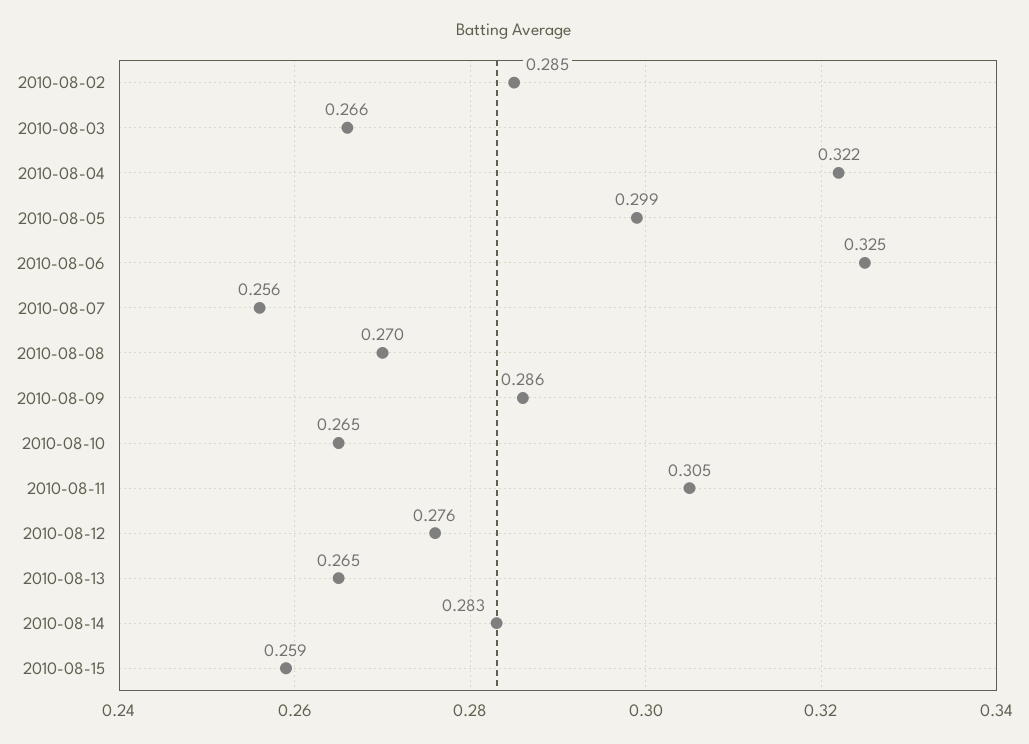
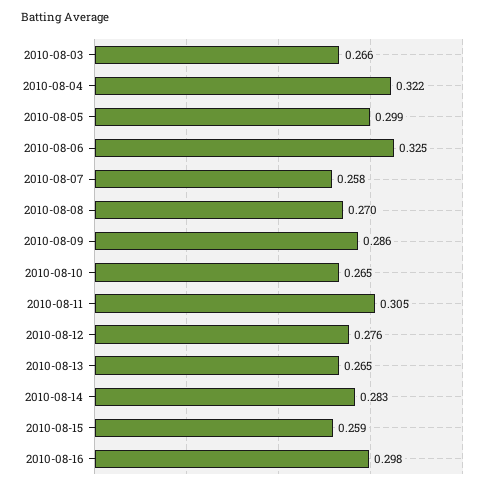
2010-08-02: 0.285 -> none
2010-08-07: 0.256 -> 0.258
2010-08-16: none -> 0.298

